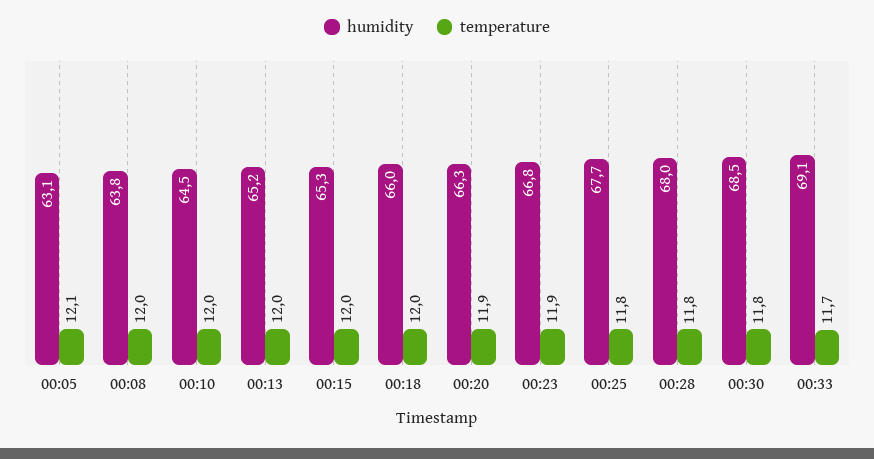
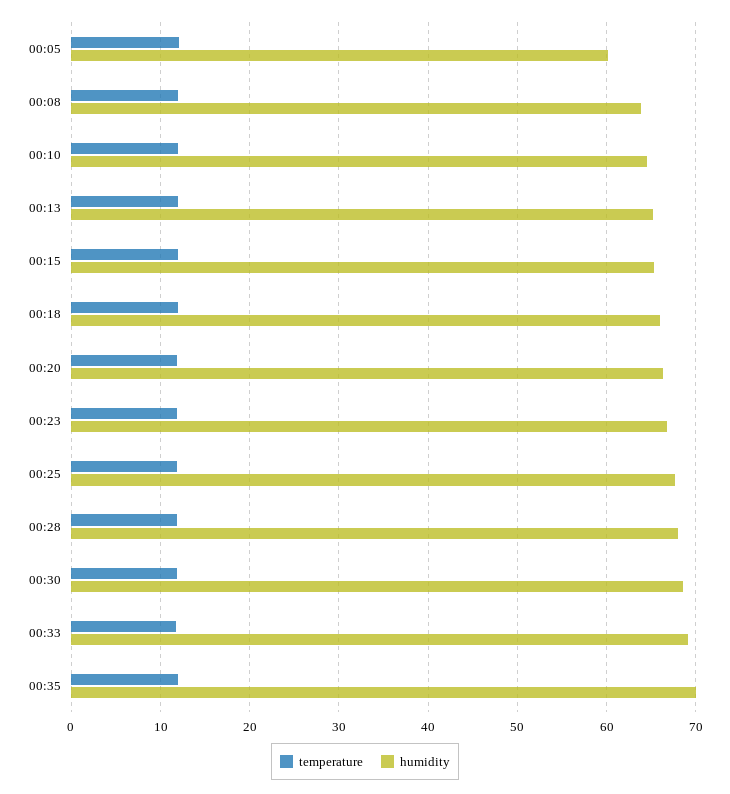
humidity, 00:05: 63.1 -> 60
temperature, 00:35: none -> 12
humidity, 00:35: none -> 70

